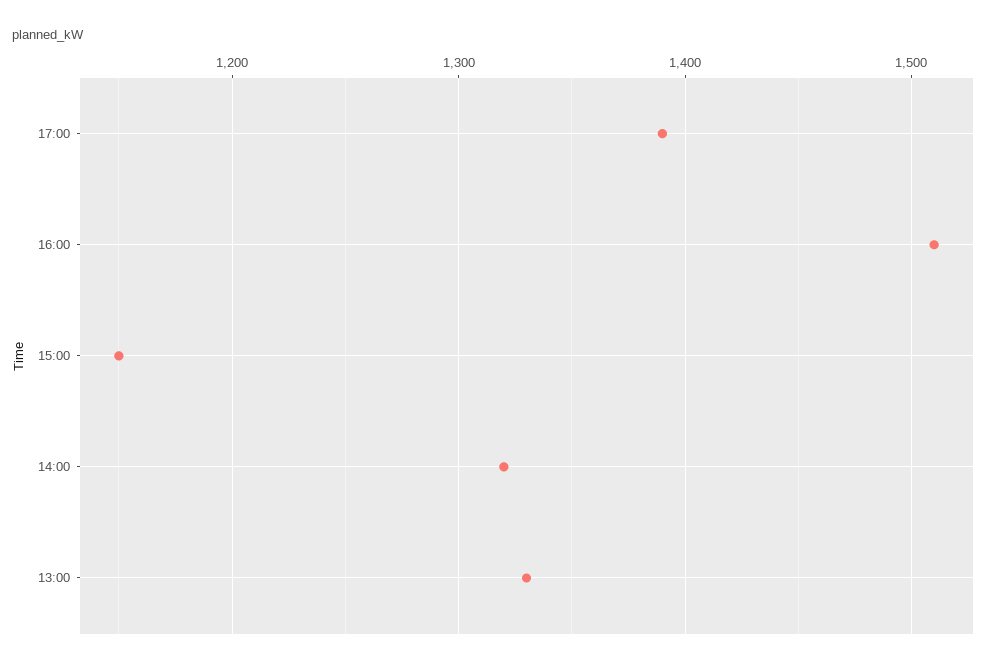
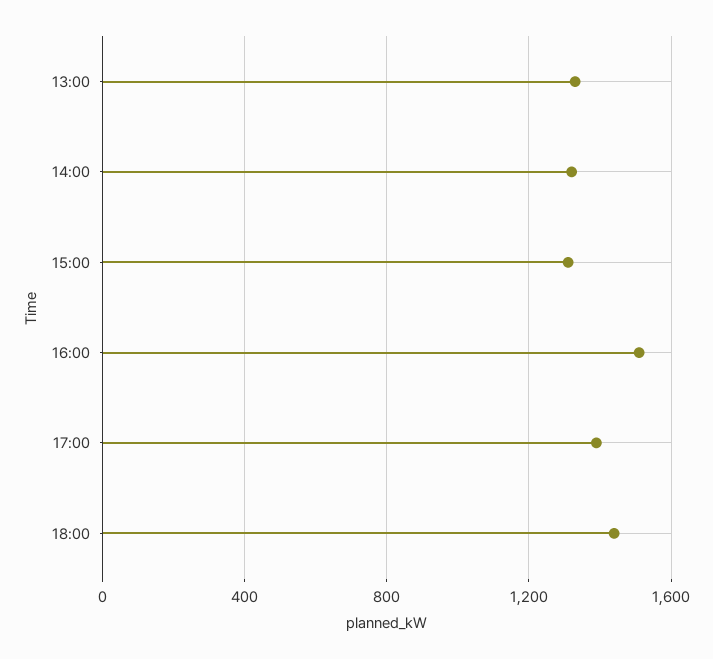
15:00: 1150 -> 1300
18:00: none -> 1450

